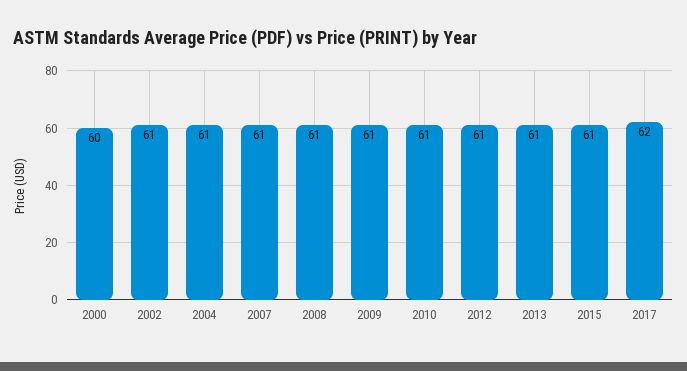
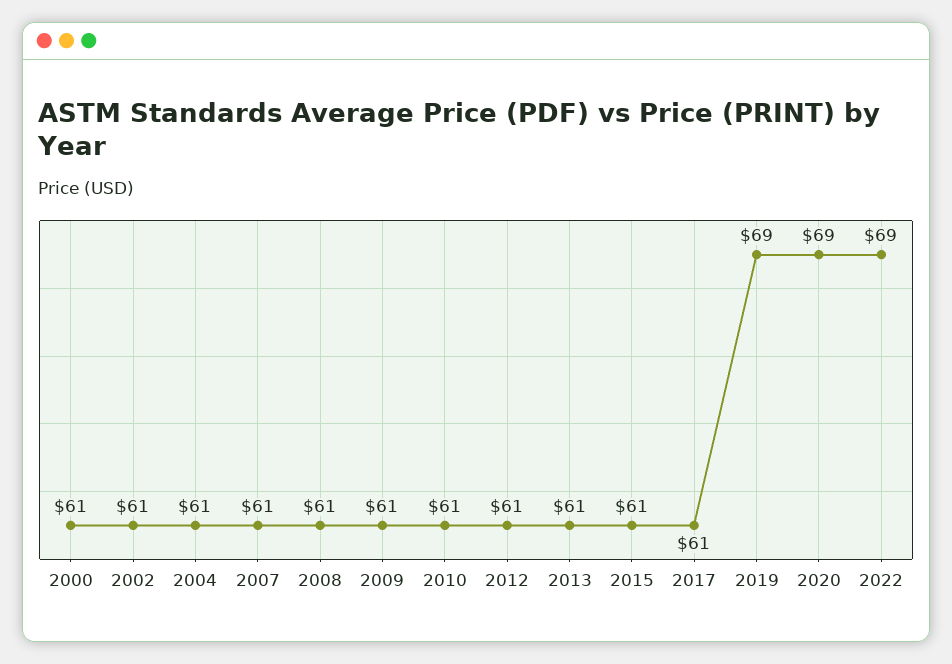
2000: 60 -> 61
2017: 62 -> 61
2019: none -> 69
2020: none -> 69
2022: none -> 69

